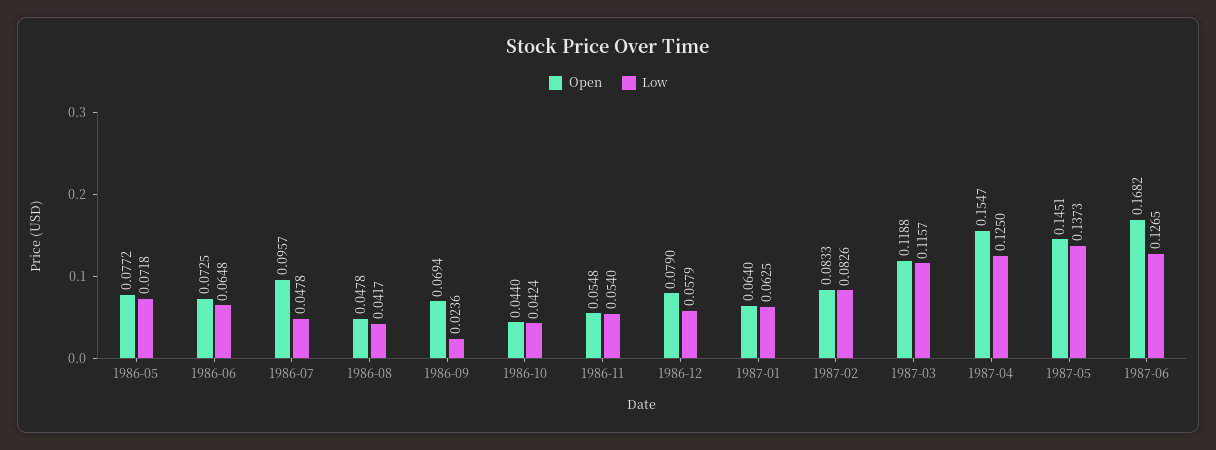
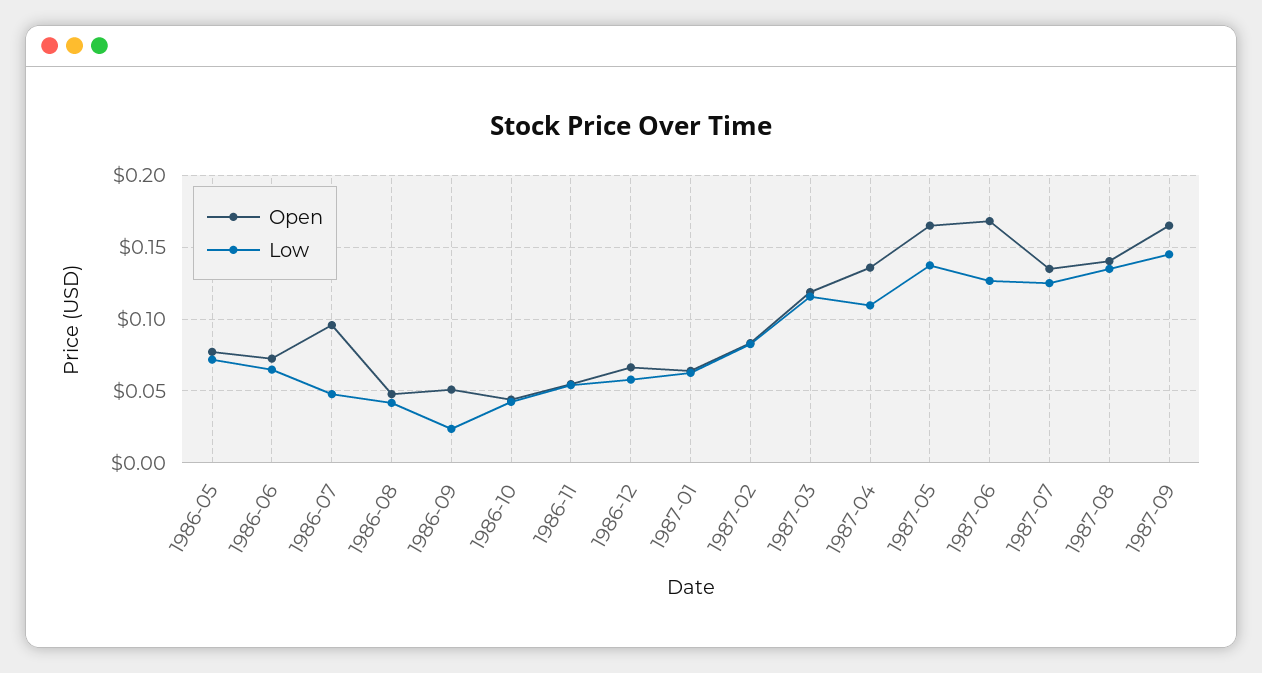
Open, 1986-09: 0.0694 -> 0.05
Open, 1986-12: 0.079 -> 0.065
Open, 1987-04: 0.1547 -> 0.135
Low, 1987-04: 0.125 -> 0.11
Open, 1987-05: 0.1451 -> 0.165
Open, 1987-07: none -> 0.135
Low, 1987-07: none -> 0.125
Open, 1987-08: none -> 0.14
Low, 1987-08: none -> 0.135
Open, 1987-09: none -> 0.165
Low, 1987-09: none -> 0.145

